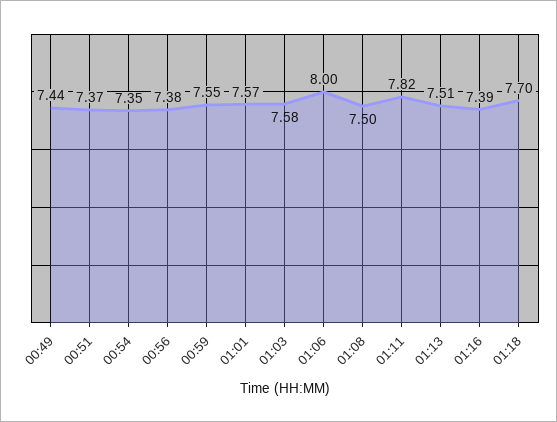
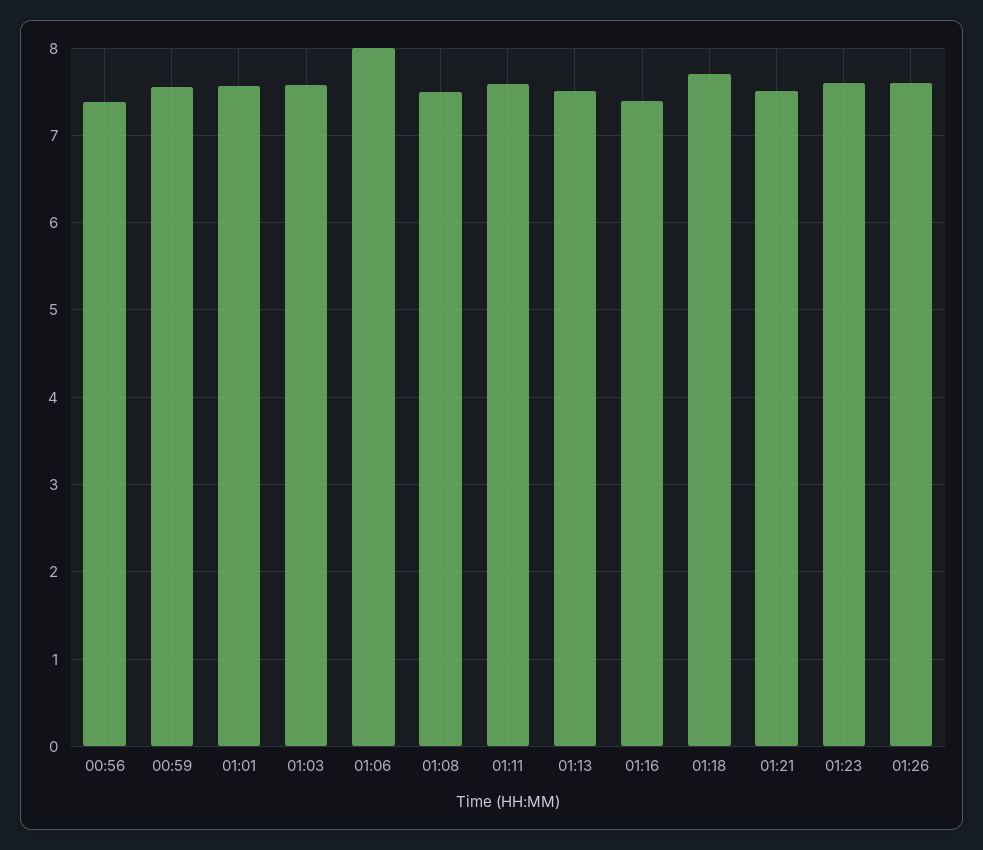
00:49: 7.44 -> none
00:51: 7.37 -> none
00:54: 7.35 -> none
01:11: 7.82 -> 7.6
01:21: none -> 7.5
01:23: none -> 7.6
01:26: none -> 7.6

